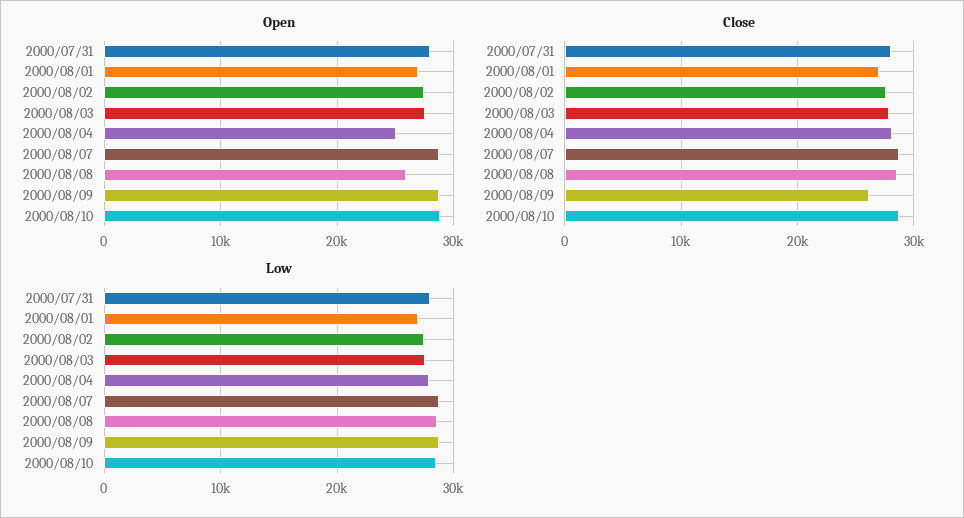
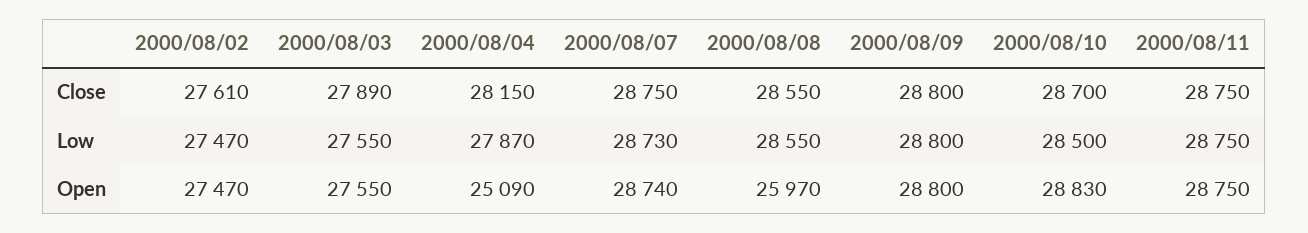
Open, 2000/07/31: 28000 -> none
Open, 2000/08/01: 27000 -> none
Close, 2000/07/31: 28000 -> none
Close, 2000/08/01: 27000 -> none
Close, 2000/08/09: 26000 -> 28800
Low, 2000/07/31: 28000 -> none
Low, 2000/08/01: 27000 -> none
Close, 2000/08/11: none -> 28750
Low, 2000/08/11: none -> 28750
Open, 2000/08/11: none -> 28750

